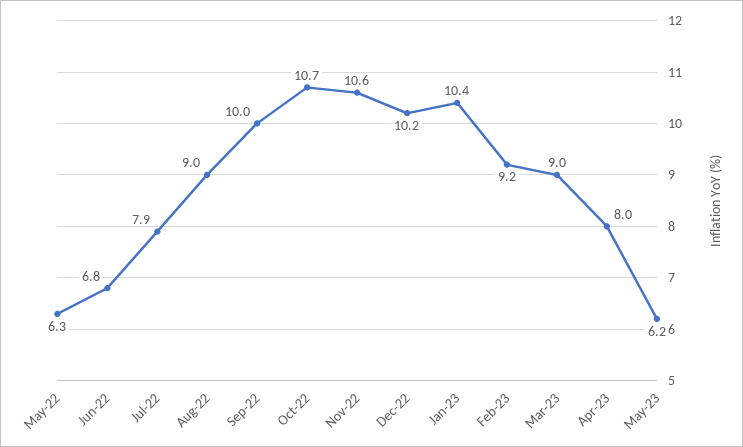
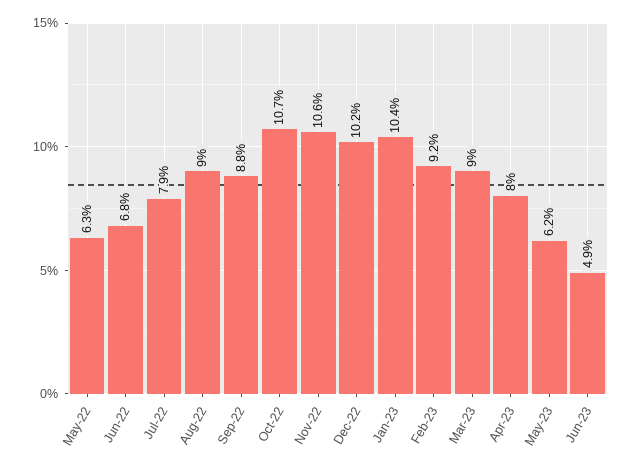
Sep-22: 10 -> 8.8
Jun-23: none -> 4.9

